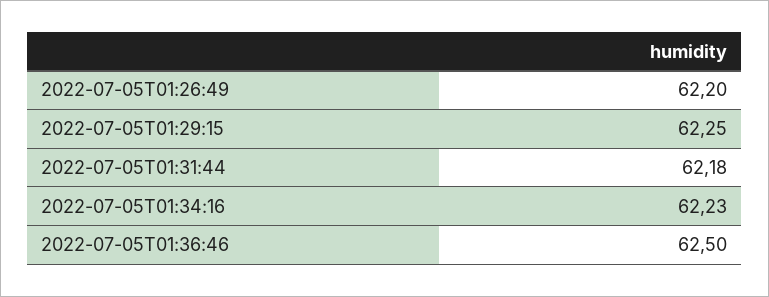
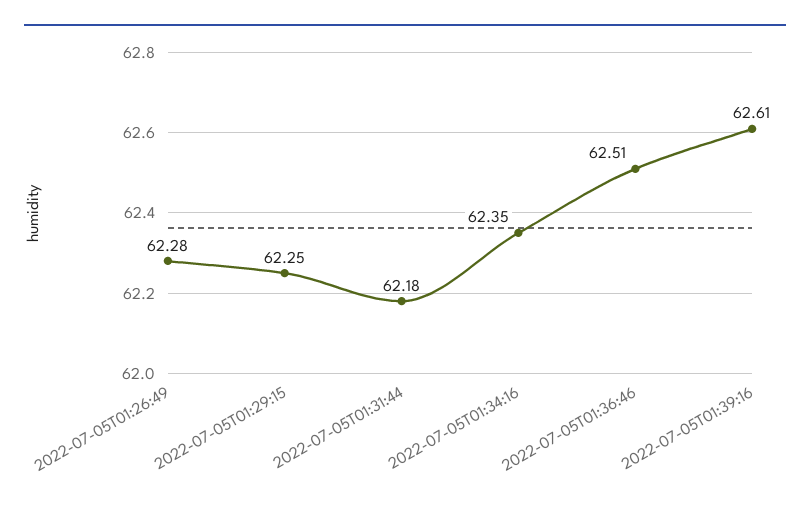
2022-07-05T01:26:49: 62.2 -> 62.28
2022-07-05T01:34:16: 62.23 -> 62.35
2022-07-05T01:36:46: 62.5 -> 62.51
2022-07-05T01:39:16: none -> 62.61

